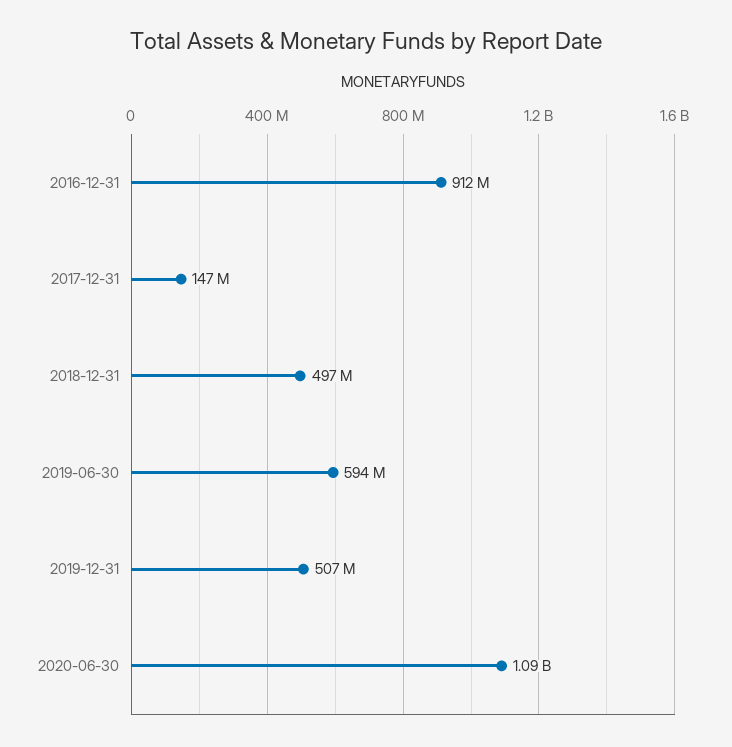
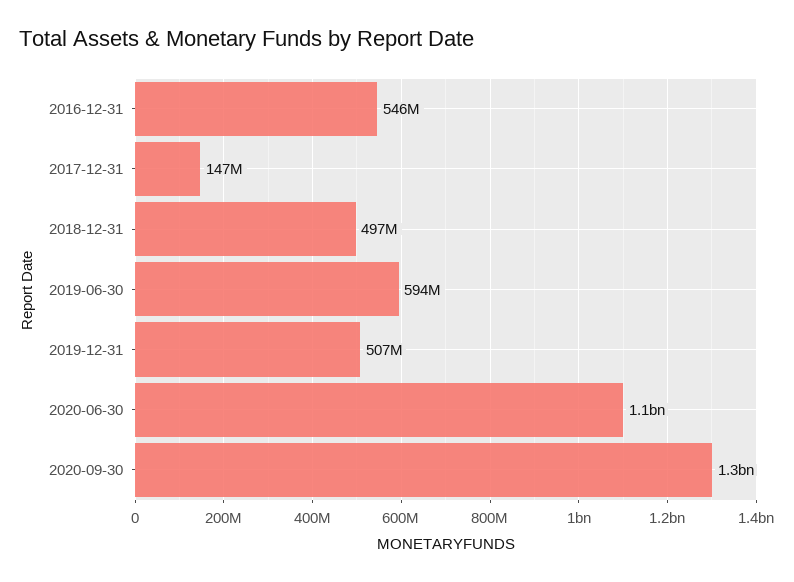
2016-12-31: 912000000 -> 546000000
2020-09-30: none -> 1300000000

